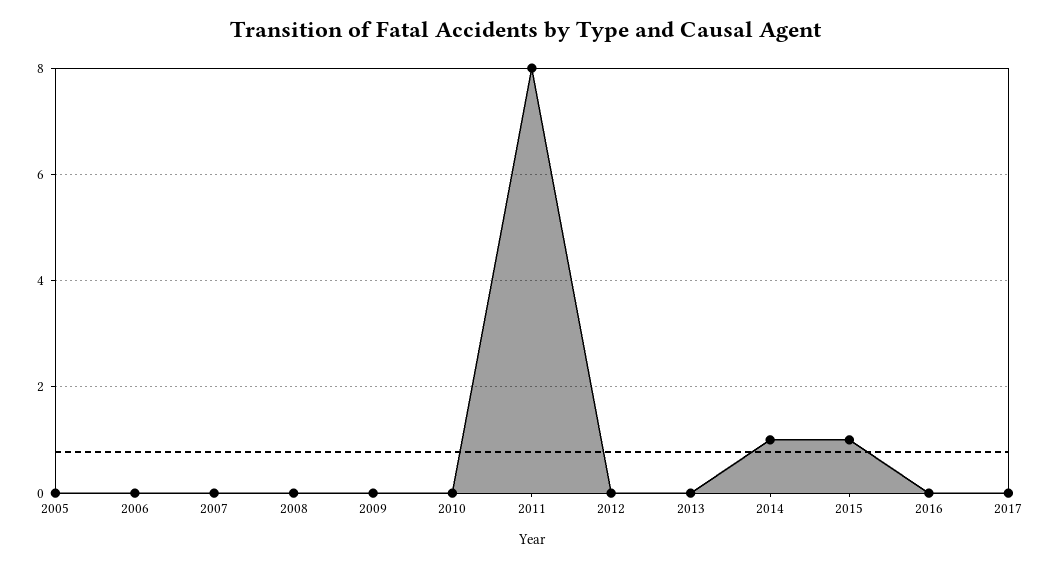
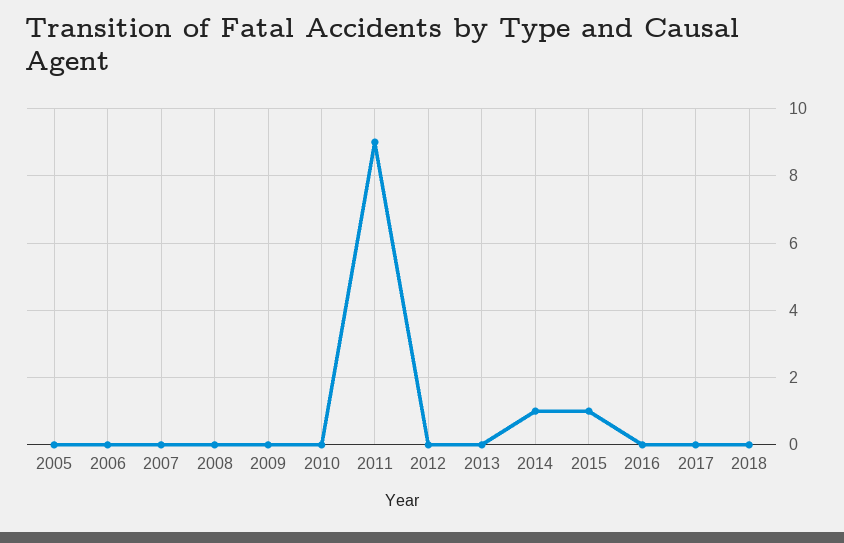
2011: 8 -> 9
2018: none -> 0

